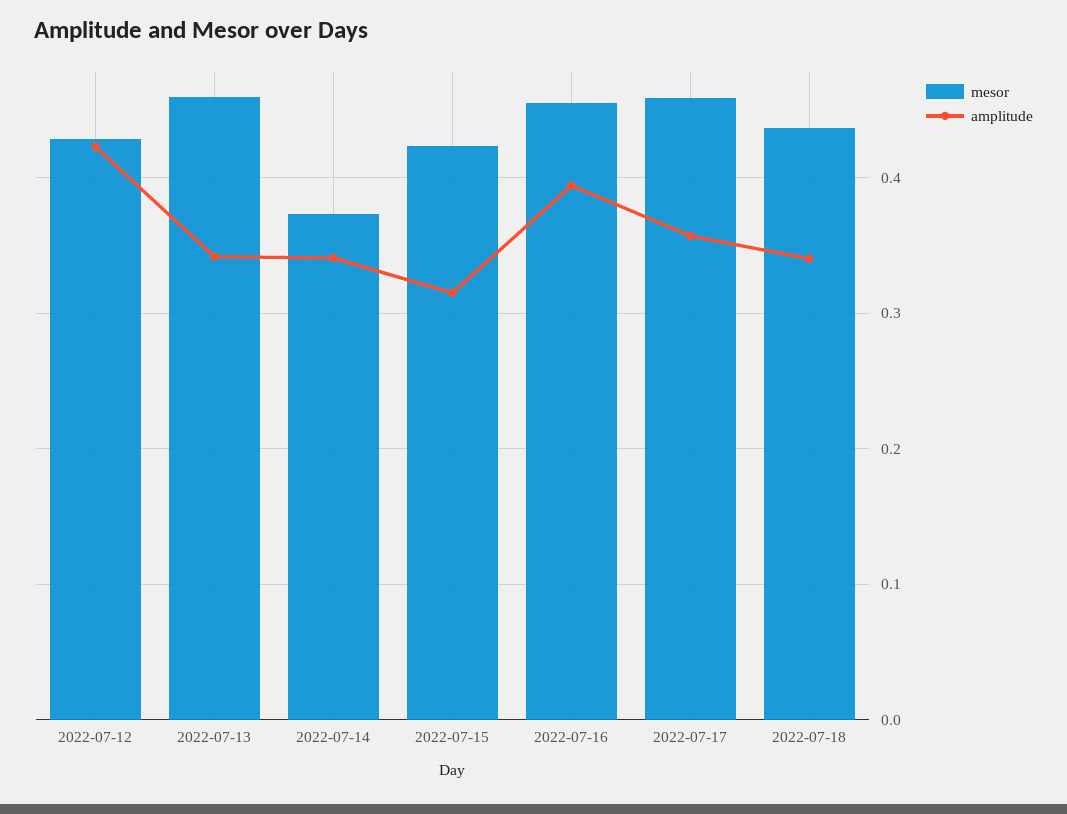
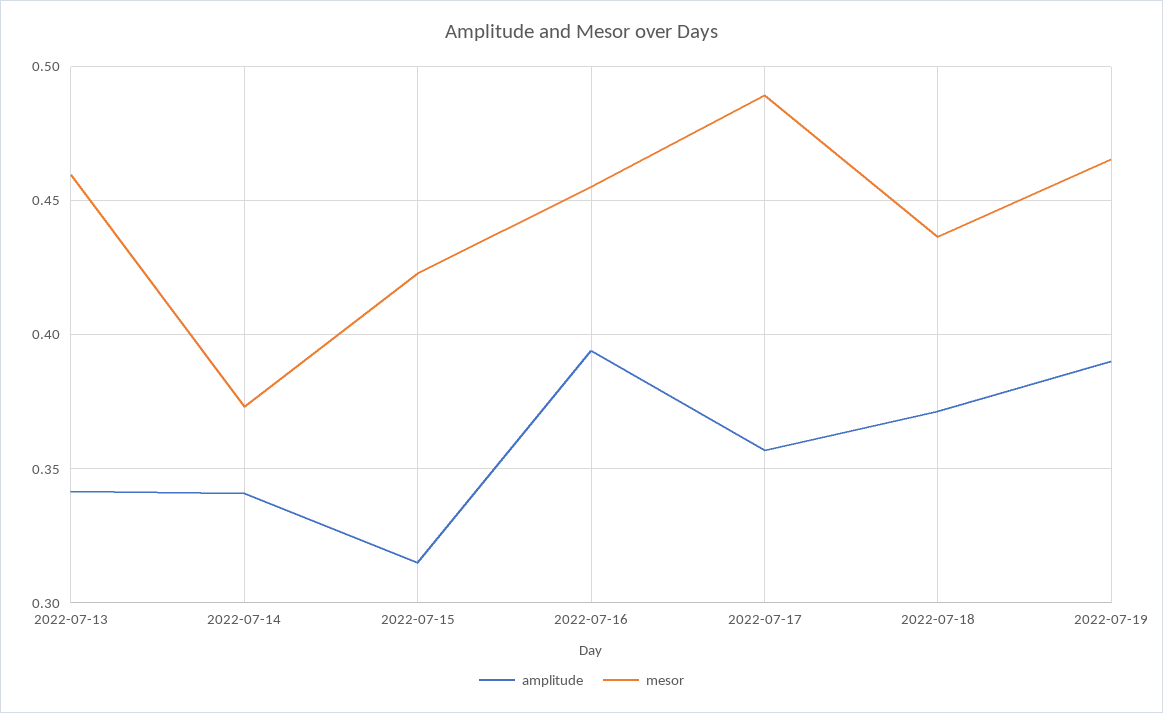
mesor, 2022-07-12: 0.43 -> none
amplitude, 2022-07-12: 0.42 -> none
mesor, 2022-07-17: 0.46 -> 0.49
amplitude, 2022-07-18: 0.34 -> 0.37
amplitude, 2022-07-19: none -> 0.39
mesor, 2022-07-19: none -> 0.465

